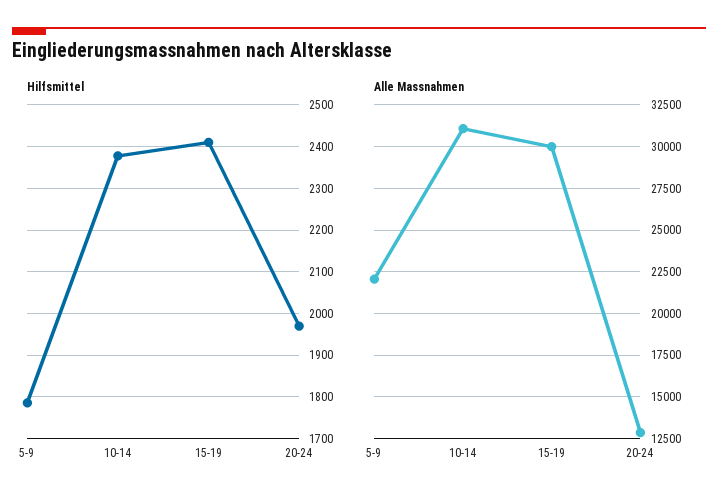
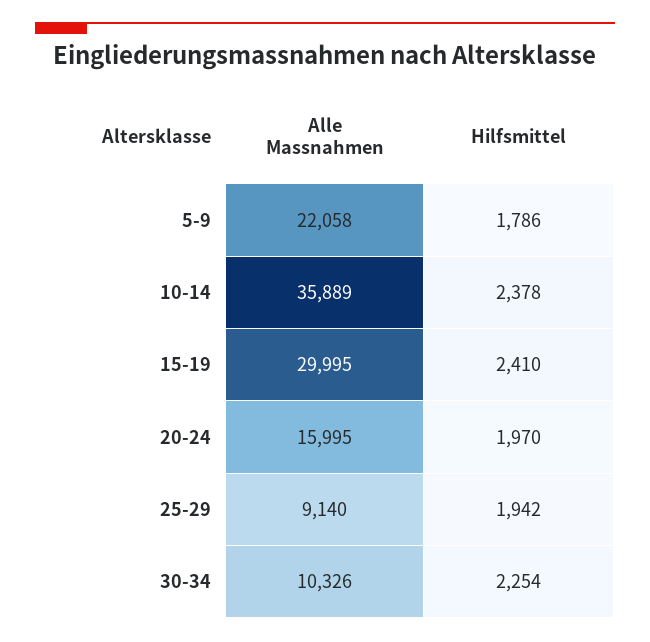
Alle Massnahmen, 10-14: 31000 -> 35889
Alle Massnahmen, 20-24: 13000 -> 15995
Alle Massnahmen, 25-29: none -> 9140
Hilfsmittel, 25-29: none -> 1942
Alle Massnahmen, 30-34: none -> 10326
Hilfsmittel, 30-34: none -> 2254

